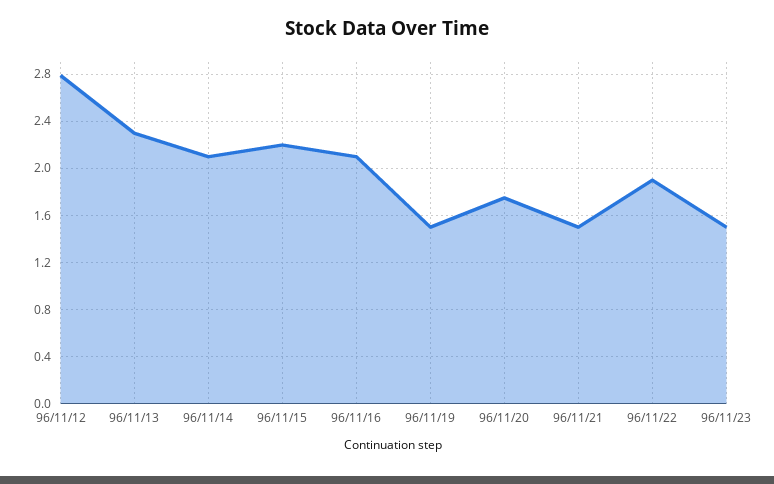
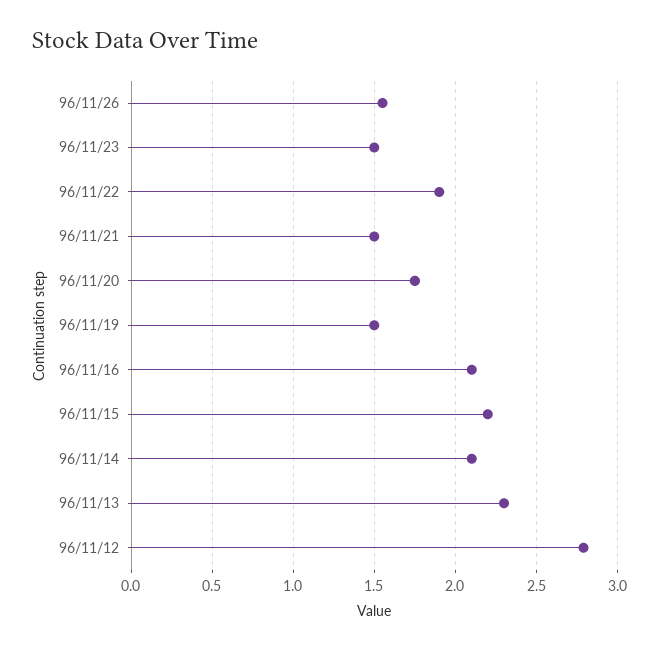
96/11/26: none -> 1.55

